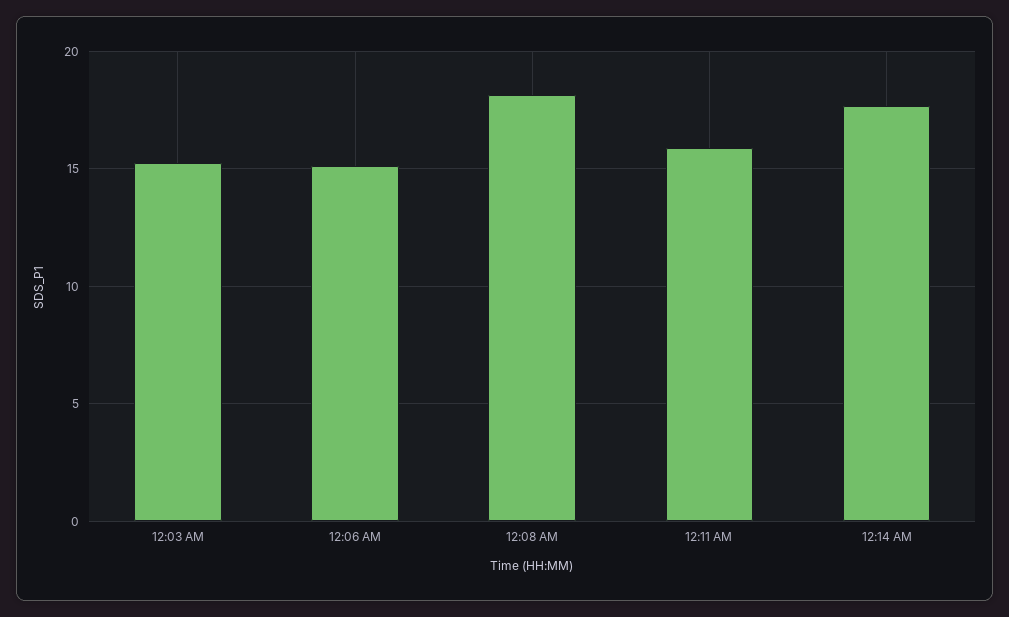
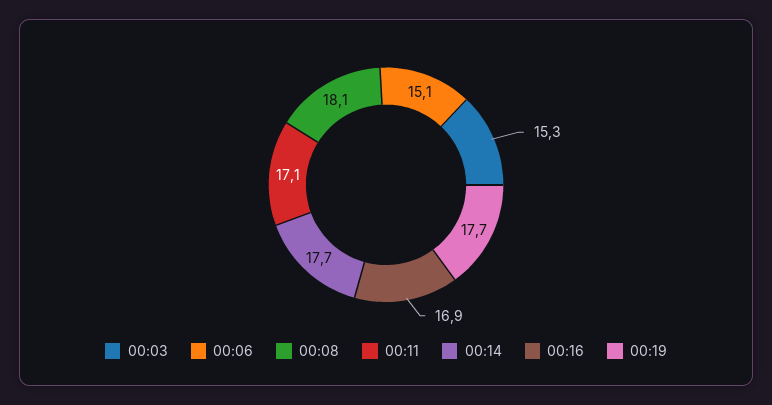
12:11 AM: 16 -> 17.1
00:16: none -> 16.9
00:19: none -> 17.7

